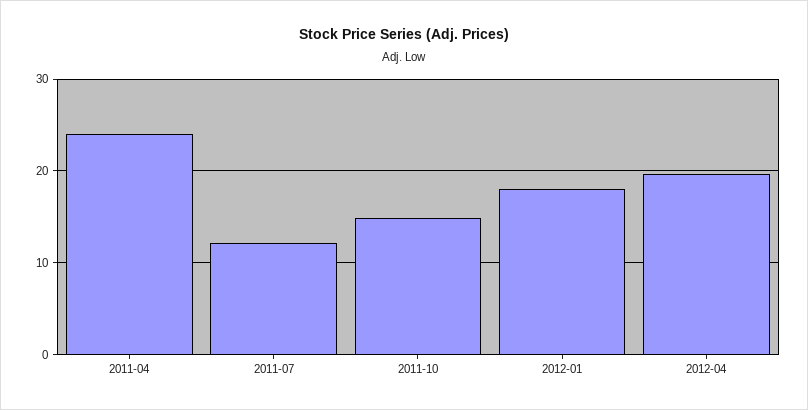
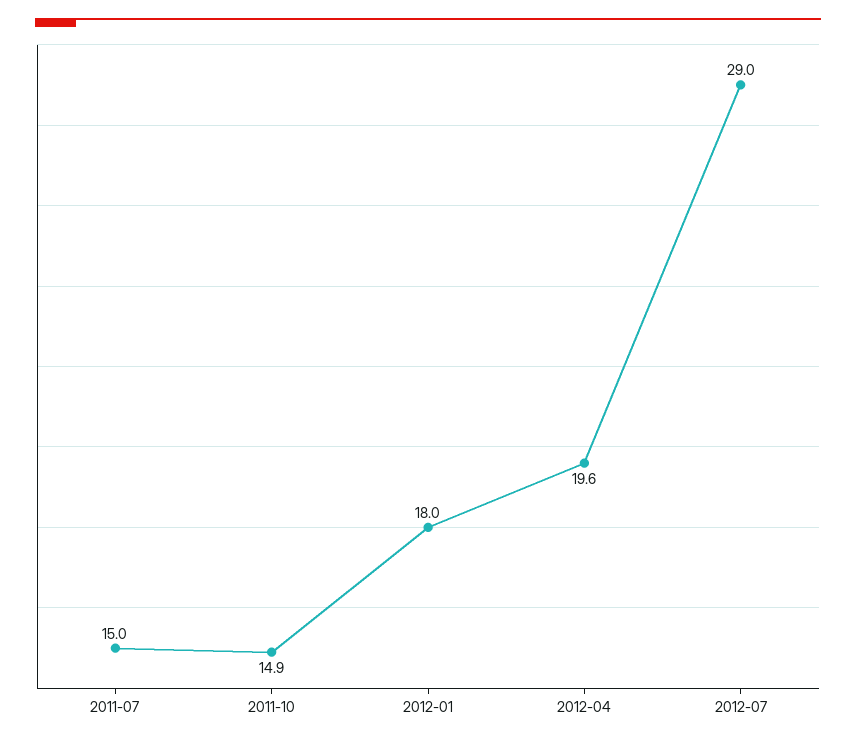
2011-04: 24 -> none
2011-07: 12 -> 15
2012-07: none -> 29

